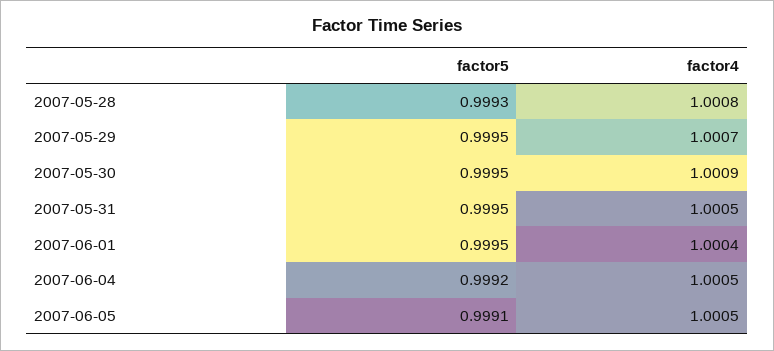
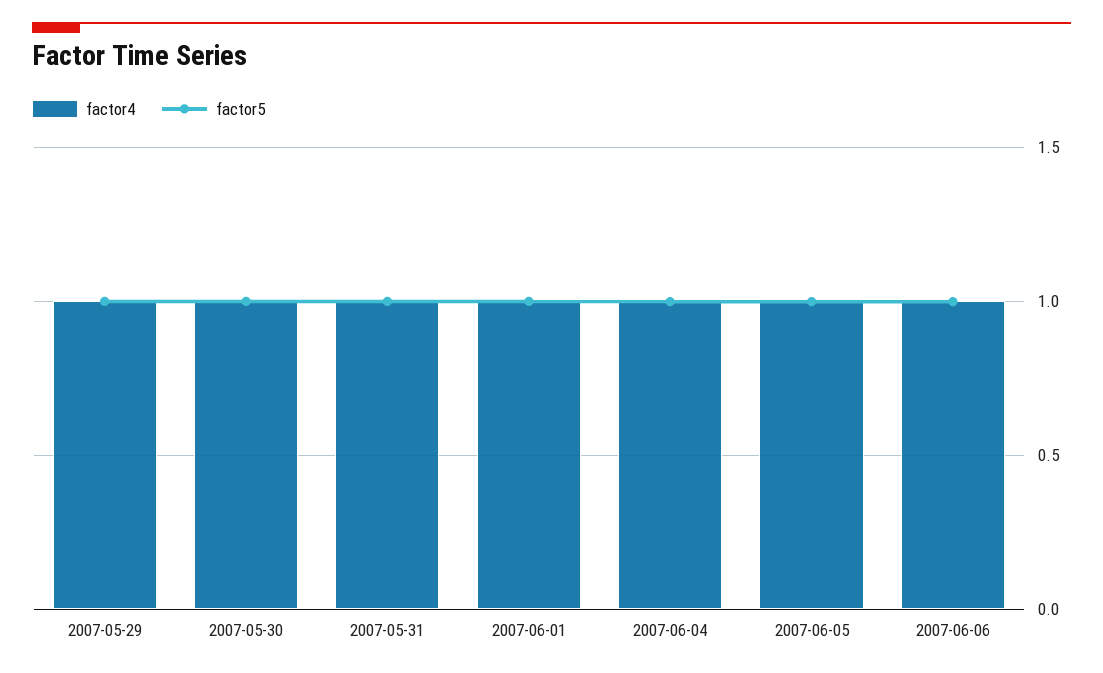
factor5, 2007-05-28: 0.9993 -> none
factor4, 2007-05-28: 1.0008 -> none
factor4, 2007-06-06: none -> 1
factor5, 2007-06-06: none -> 1

